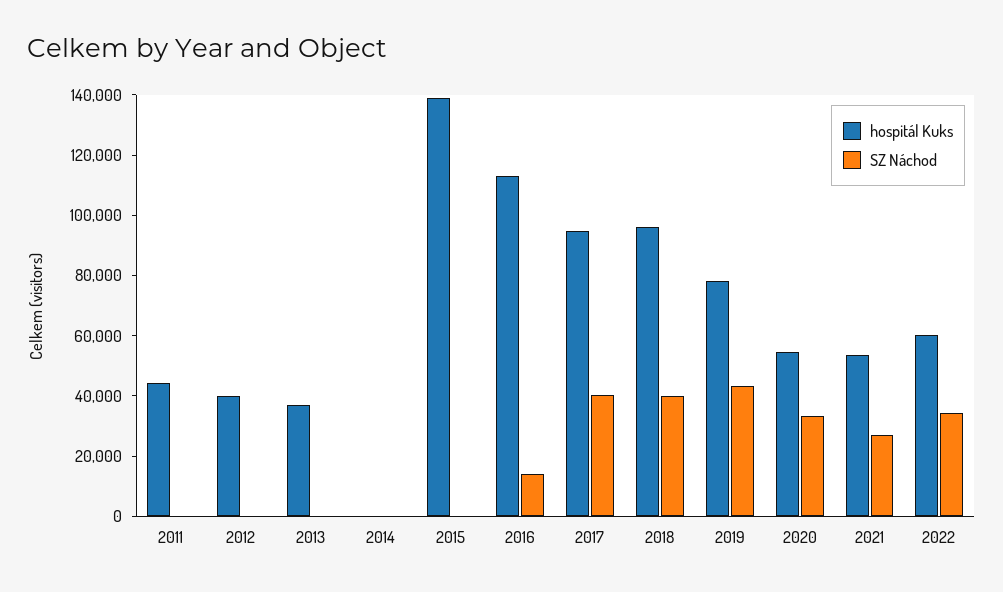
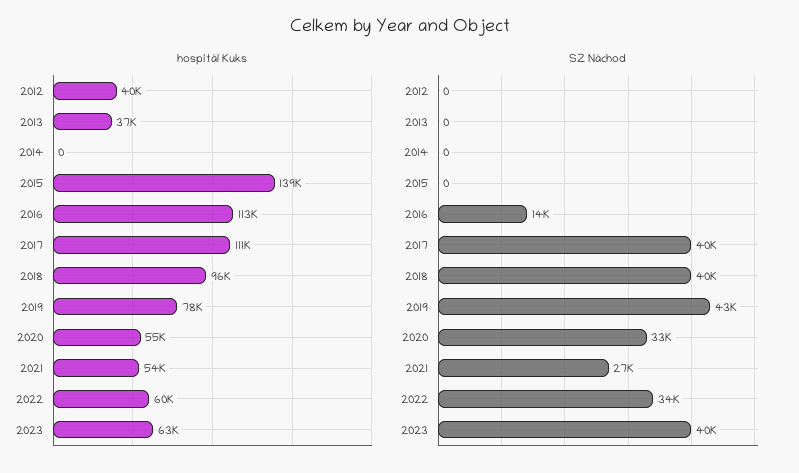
hospitál Kuks, 2011: 45000 -> none
SZ Náchod, 2011: 0 -> none
hospitál Kuks, 2017: 95000 -> 111000
hospitál Kuks, 2023: none -> 63000
SZ Náchod, 2023: none -> 40000

